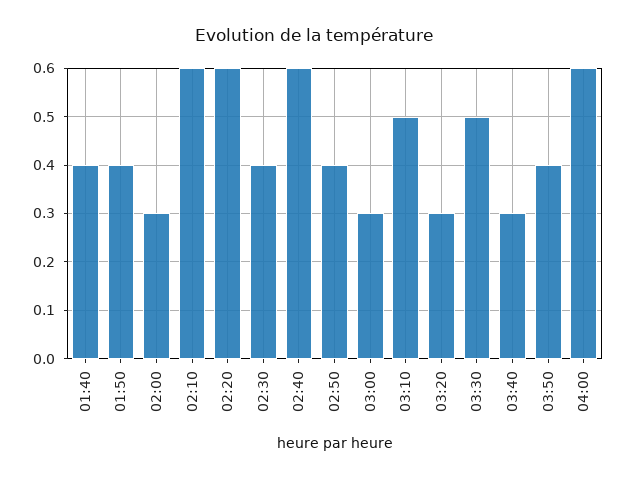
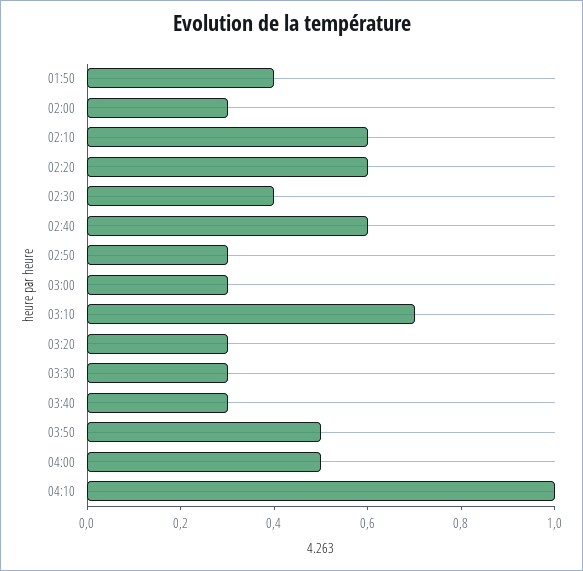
01:40: 0.4 -> none
02:50: 0.4 -> 0.3
03:10: 0.5 -> 0.7
03:30: 0.5 -> 0.3
03:50: 0.4 -> 0.5
04:00: 0.6 -> 0.5
04:10: none -> 1

